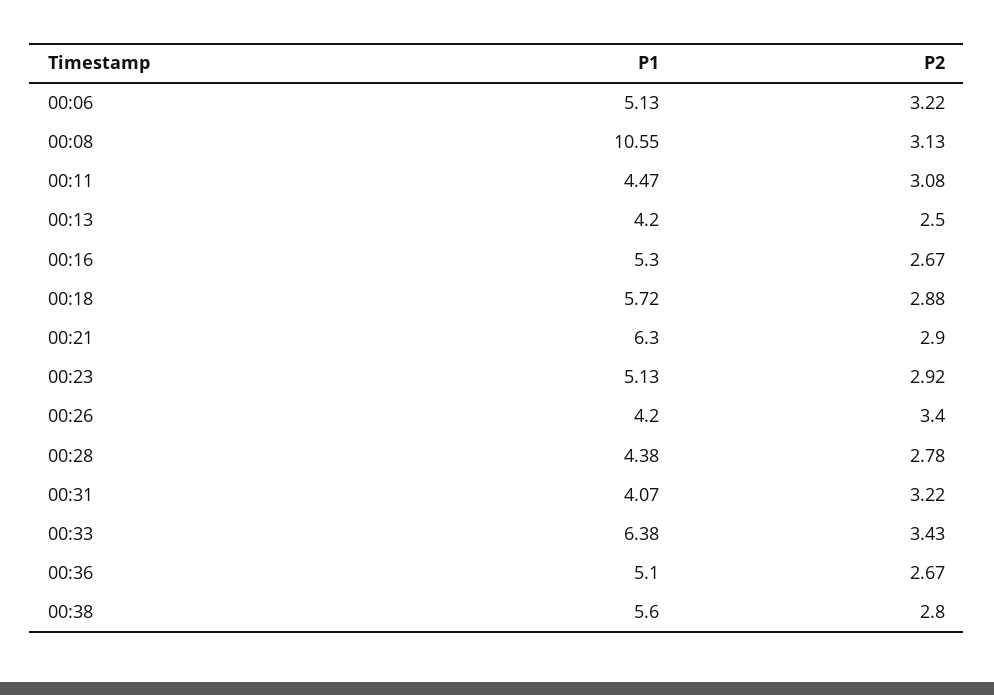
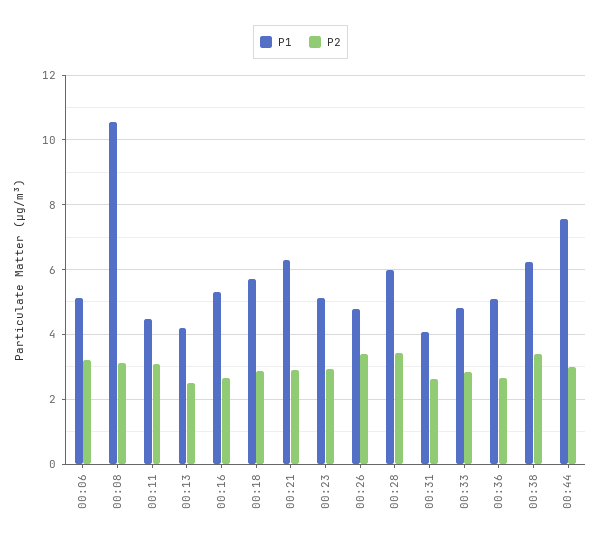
P1, 00:26: 4.2 -> 4.8
P1, 00:28: 4.38 -> 6
P2, 00:28: 2.78 -> 3.4
P2, 00:31: 3.22 -> 2.6
P1, 00:33: 6.38 -> 4.8
P2, 00:33: 3.43 -> 2.8
P1, 00:38: 5.6 -> 6.2
P2, 00:38: 2.8 -> 3.4
P1, 00:44: none -> 7.6
P2, 00:44: none -> 3

